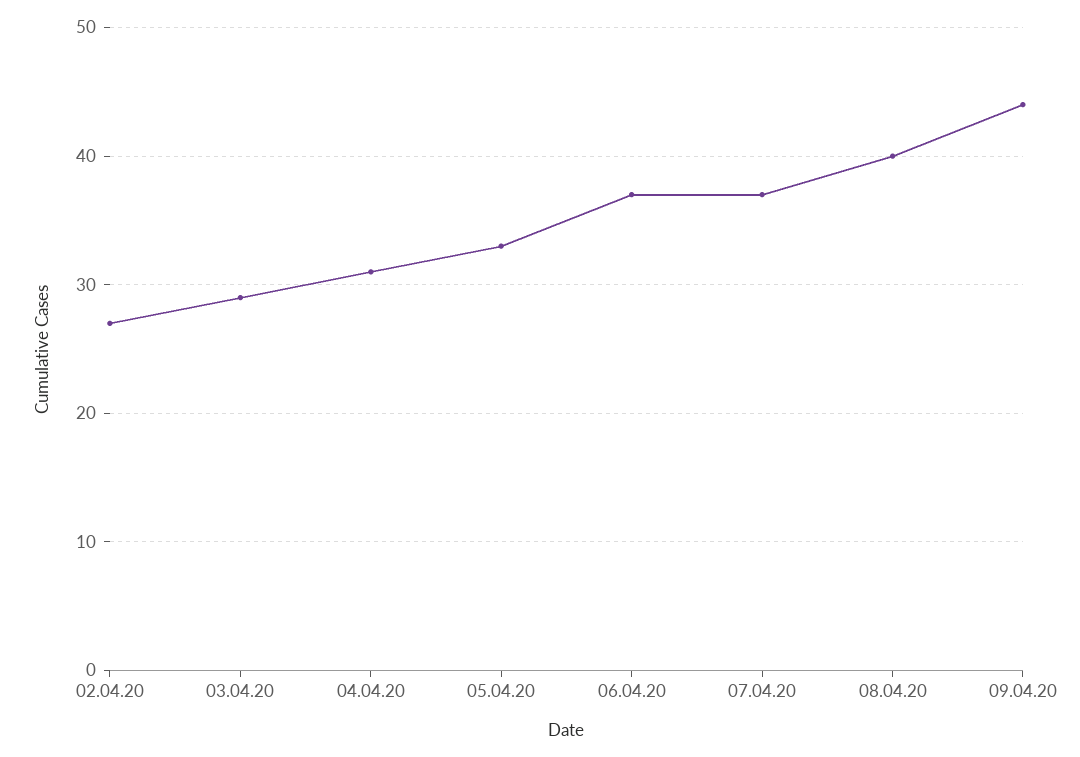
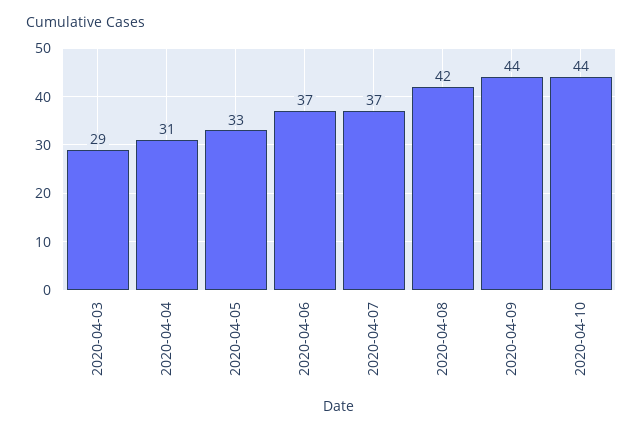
02.04.20: 27 -> none
08.04.20: 40 -> 42
2020-04-10: none -> 44

